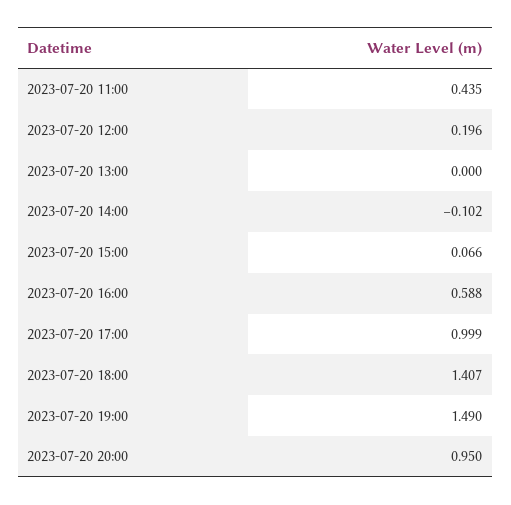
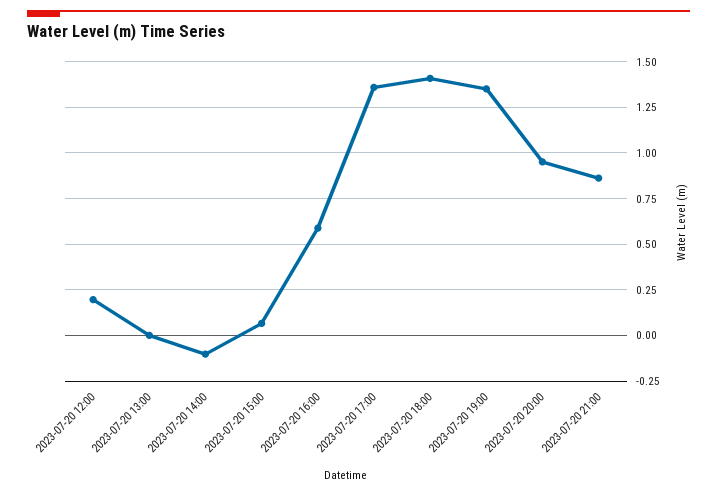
2023-07-20 11:00: 0.435 -> none
2023-07-20 17:00: 0.999 -> 1.35
2023-07-20 19:00: 1.49 -> 1.35
2023-07-20 21:00: none -> 0.85

